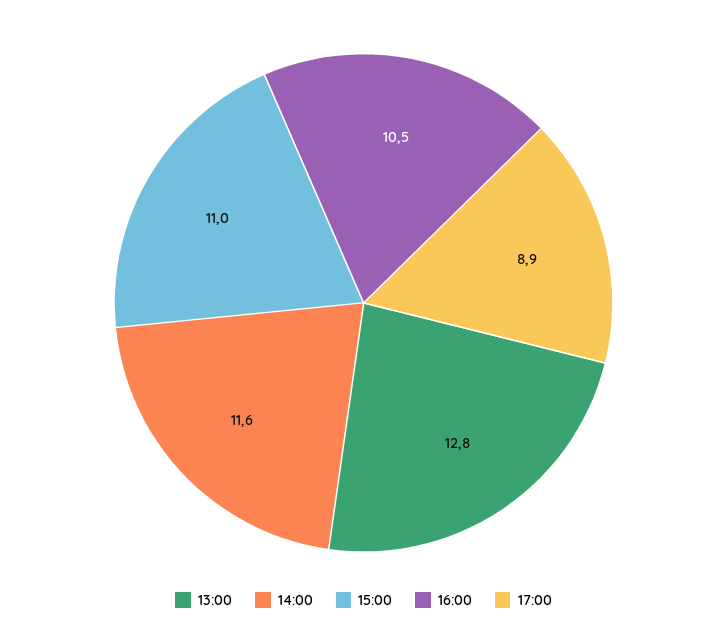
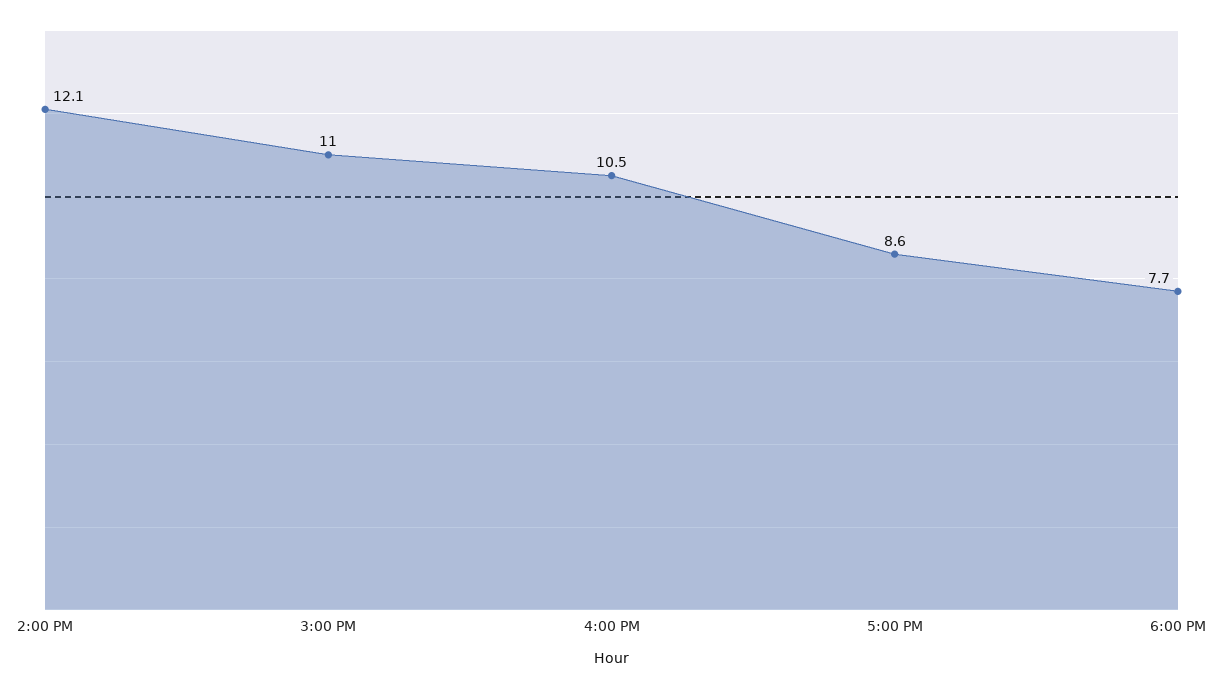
13:00: 12.8 -> none
14:00: 11.6 -> 12.1
17:00: 8.9 -> 8.6
6:00 PM: none -> 7.7

